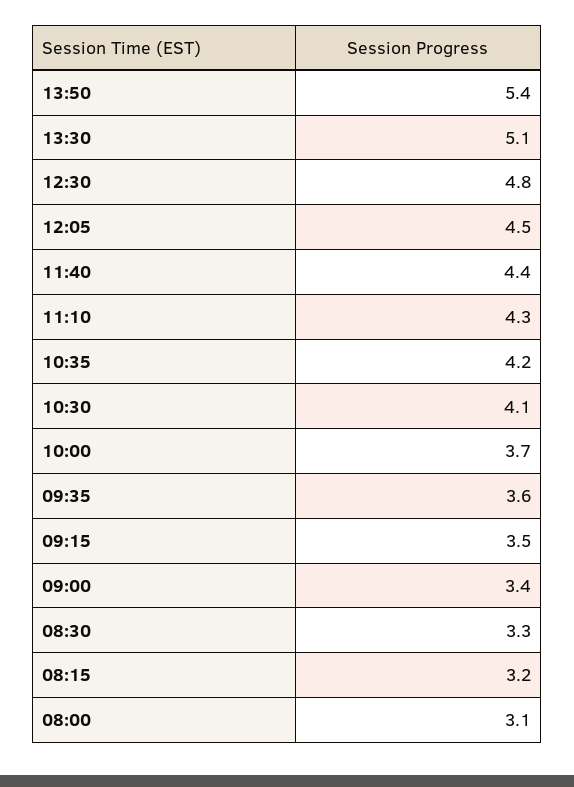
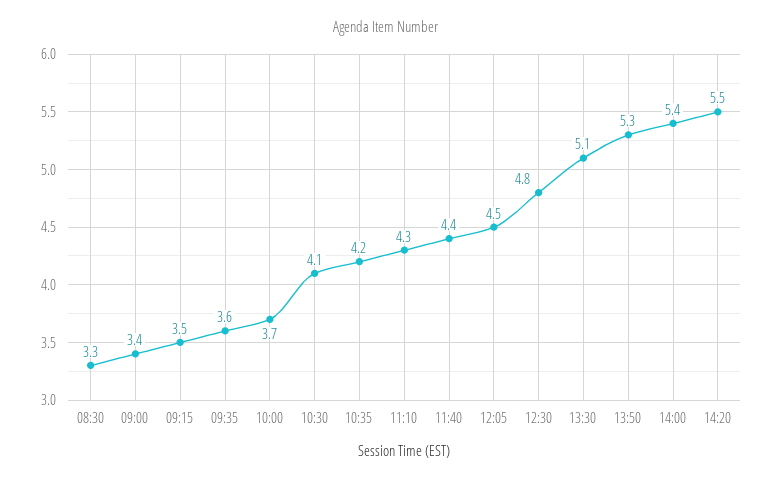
13:50: 5.4 -> 5.3
08:15: 3.2 -> none
08:00: 3.1 -> none
14:00: none -> 5.4
14:20: none -> 5.5

